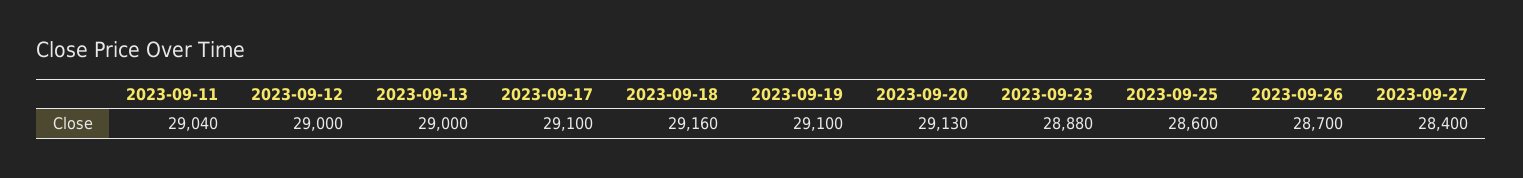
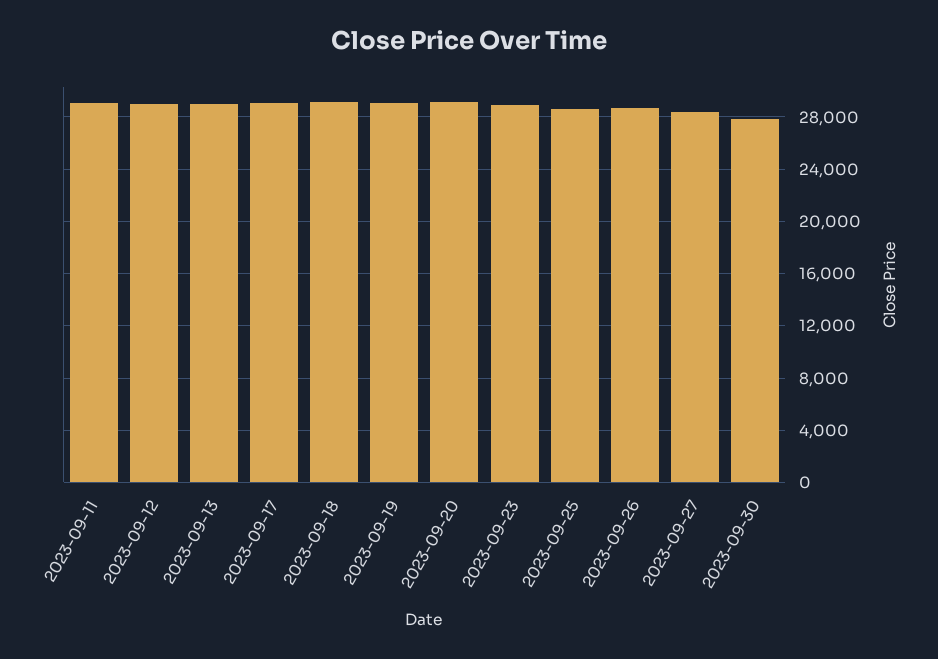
2023-09-30: none -> 28000

